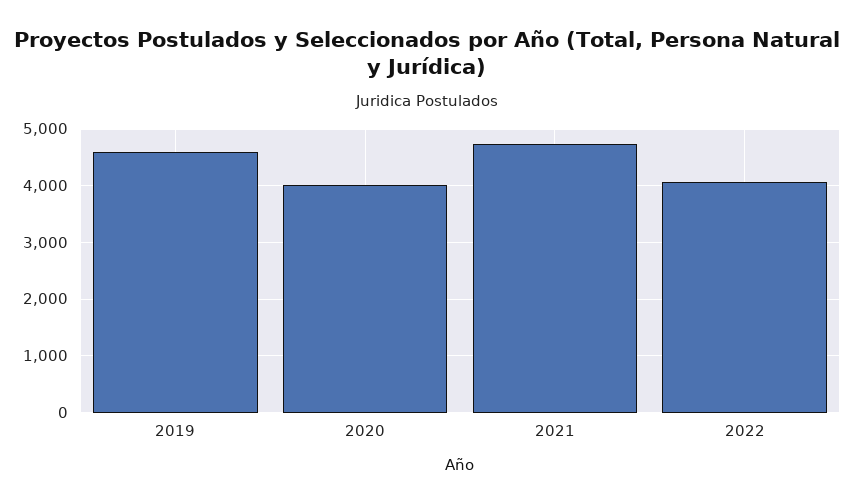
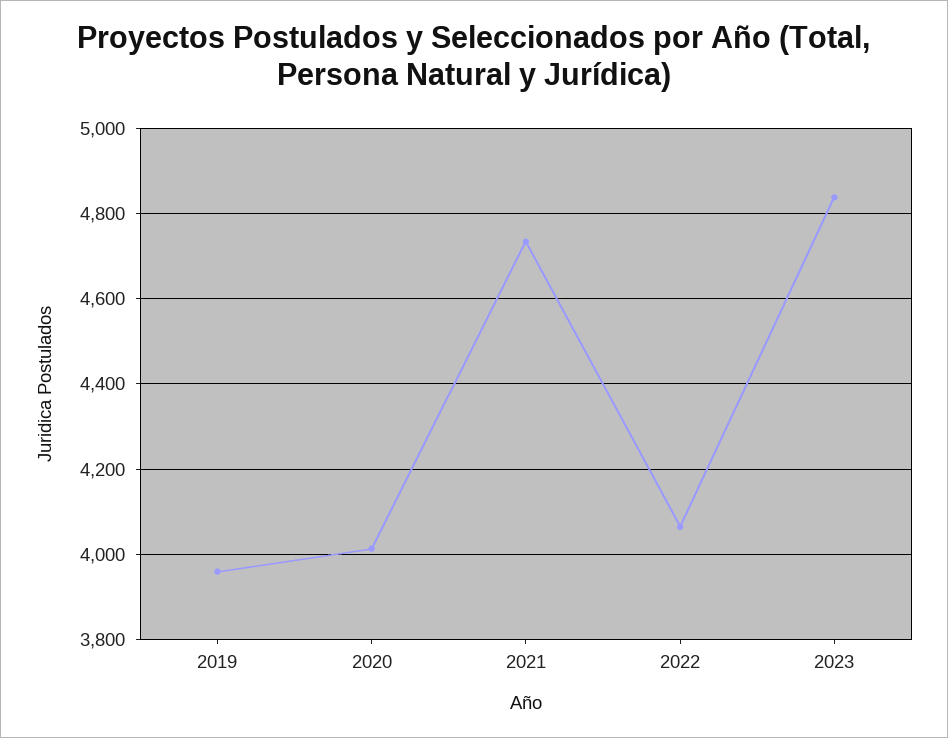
2019: 4600 -> 3960
2023: none -> 4840

